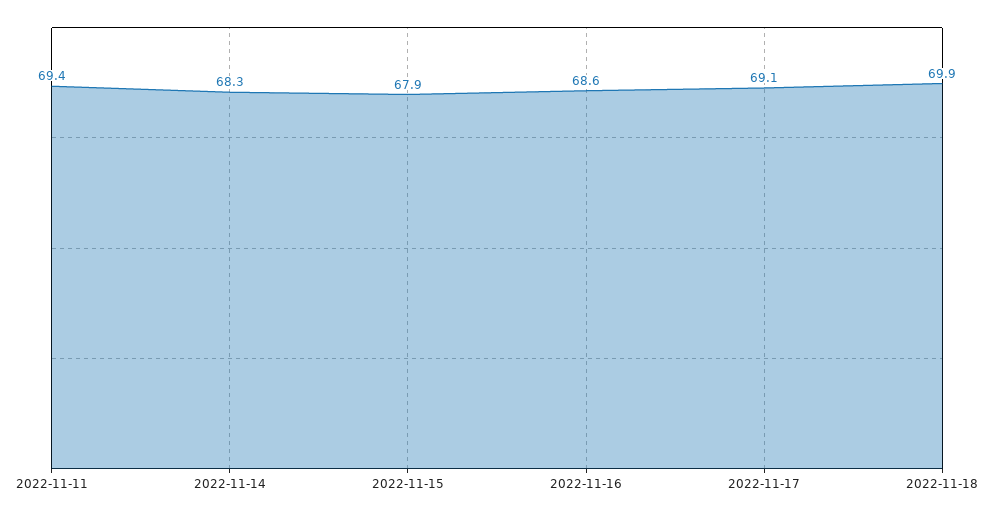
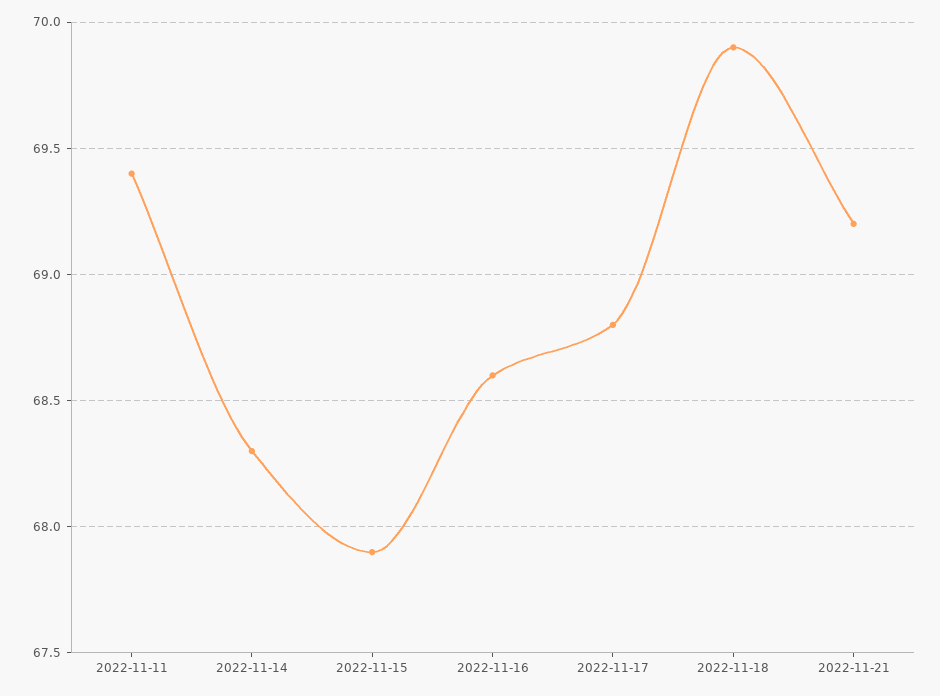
2022-11-17: 69.1 -> 68.8
2022-11-21: none -> 69.2

